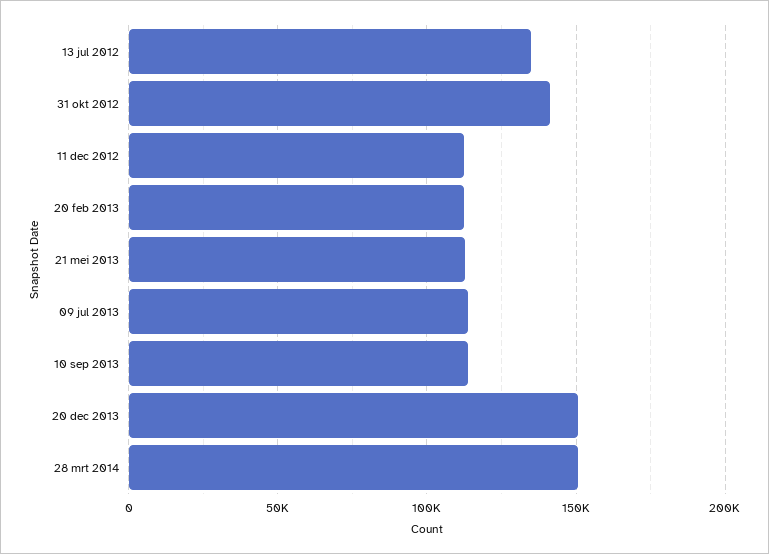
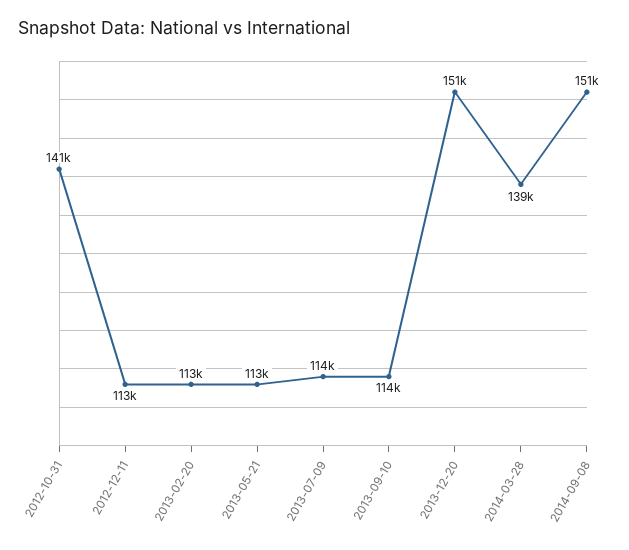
13 jul 2012: 135000 -> none
28 mrt 2014: 150000 -> 139000
2014-09-08: none -> 151000

